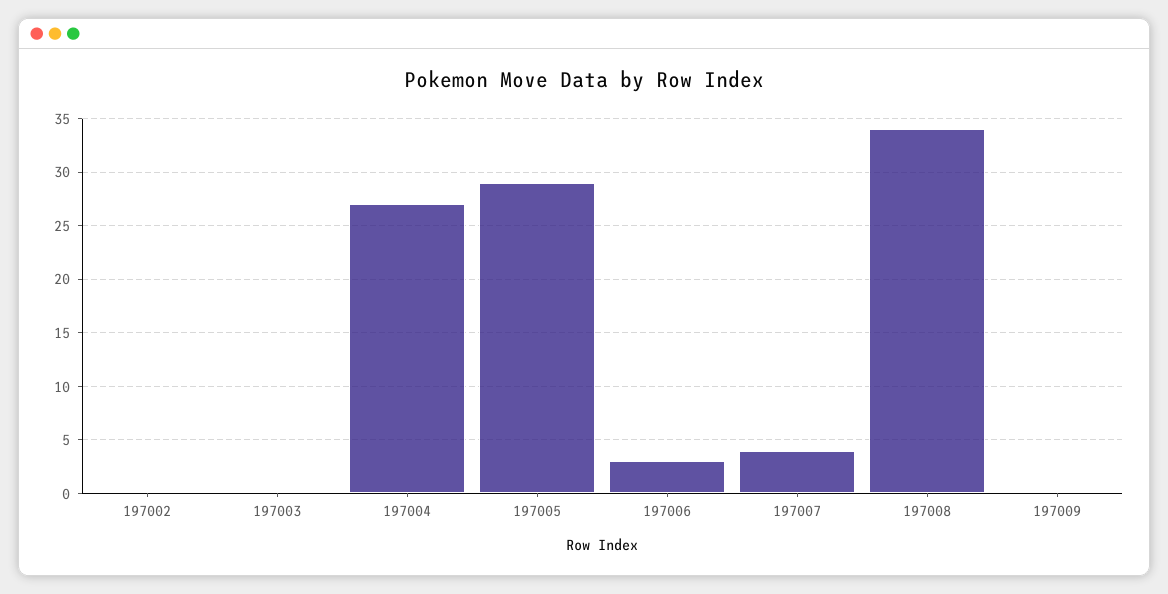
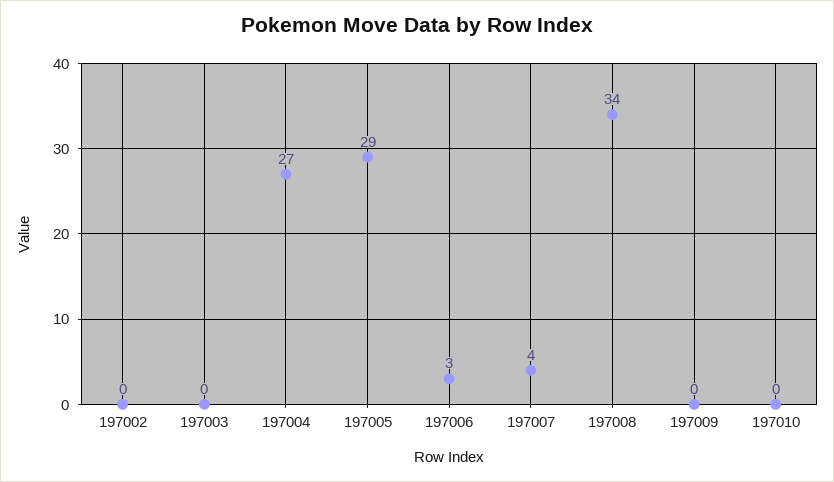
197010: none -> 0

